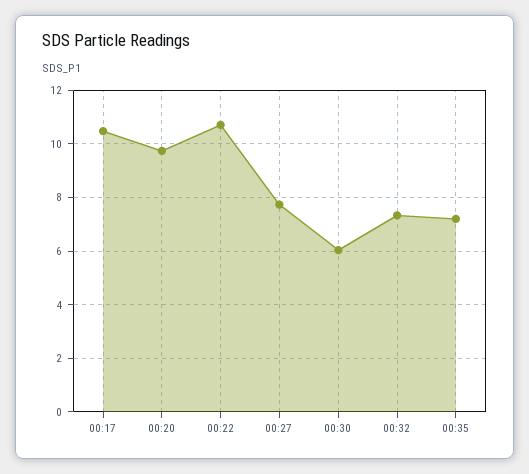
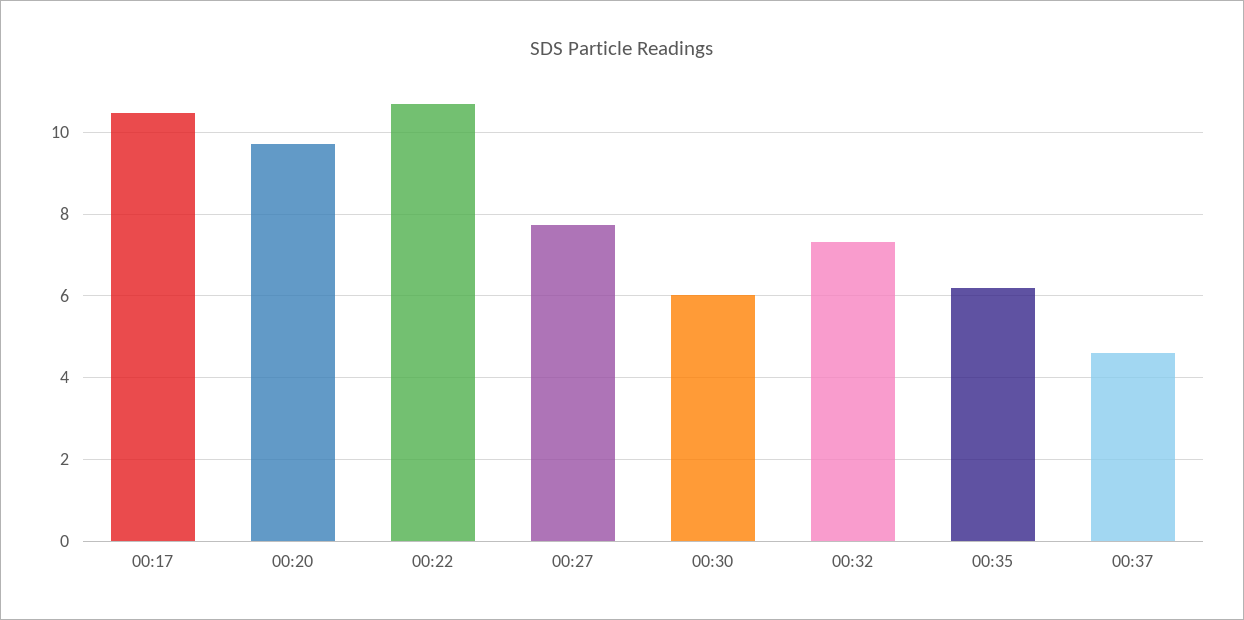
00:35: 7.25 -> 6.2
00:37: none -> 4.6

